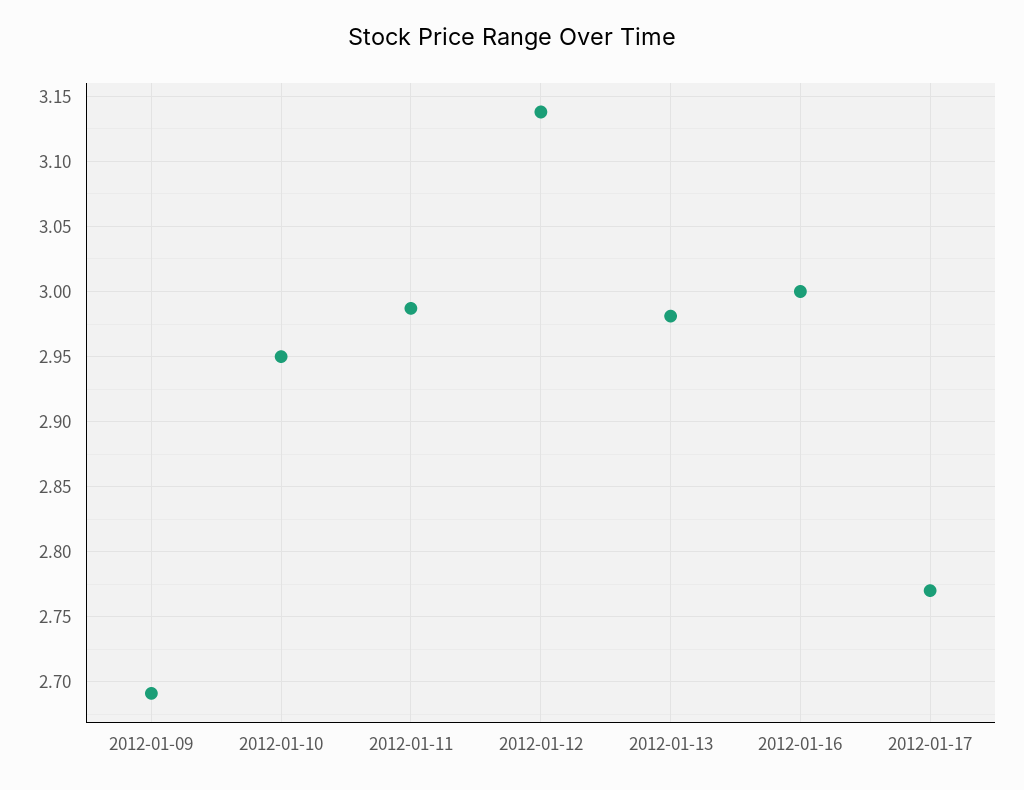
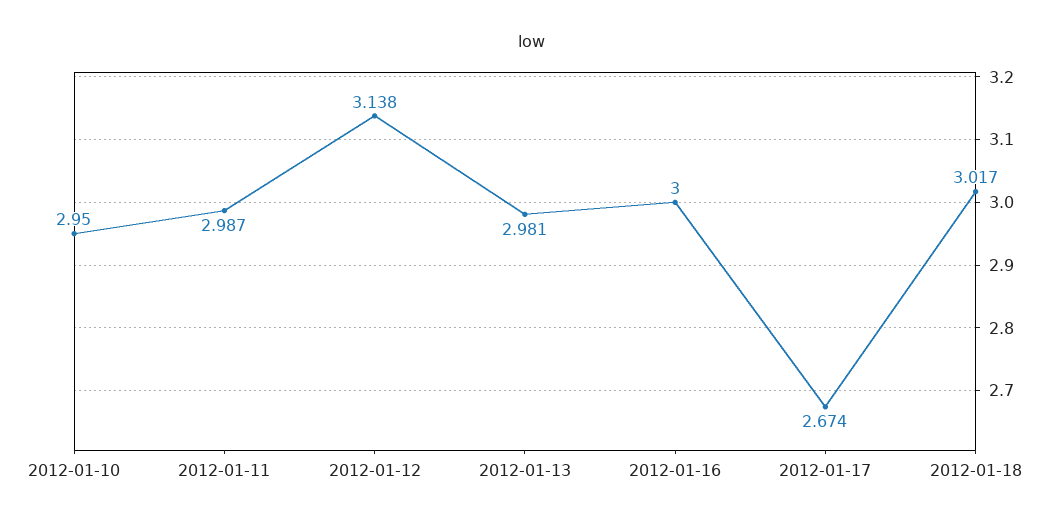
2012-01-09: 2.69 -> none
2012-01-17: 2.77 -> 2.674
2012-01-18: none -> 3.017

